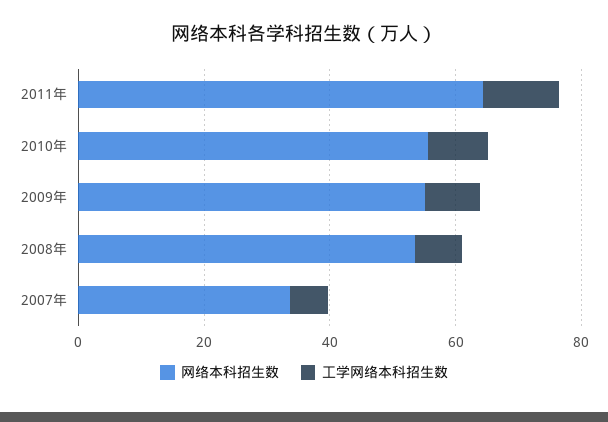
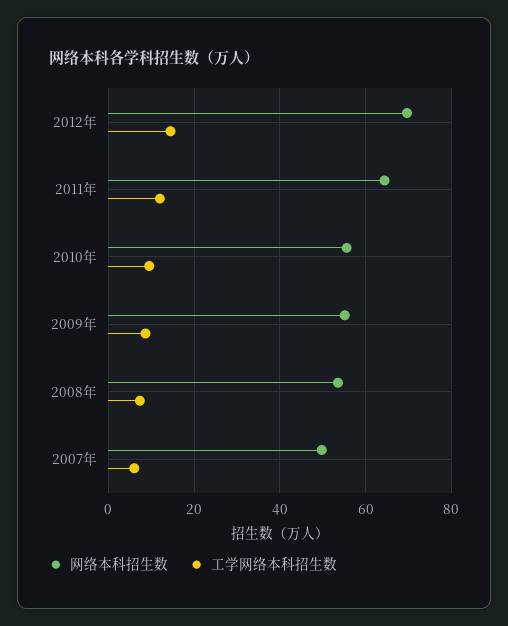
网络本科招生数, 2007年: 35 -> 50
网络本科招生数, 2012年: none -> 70
工学网络本科招生数, 2012年: none -> 14

